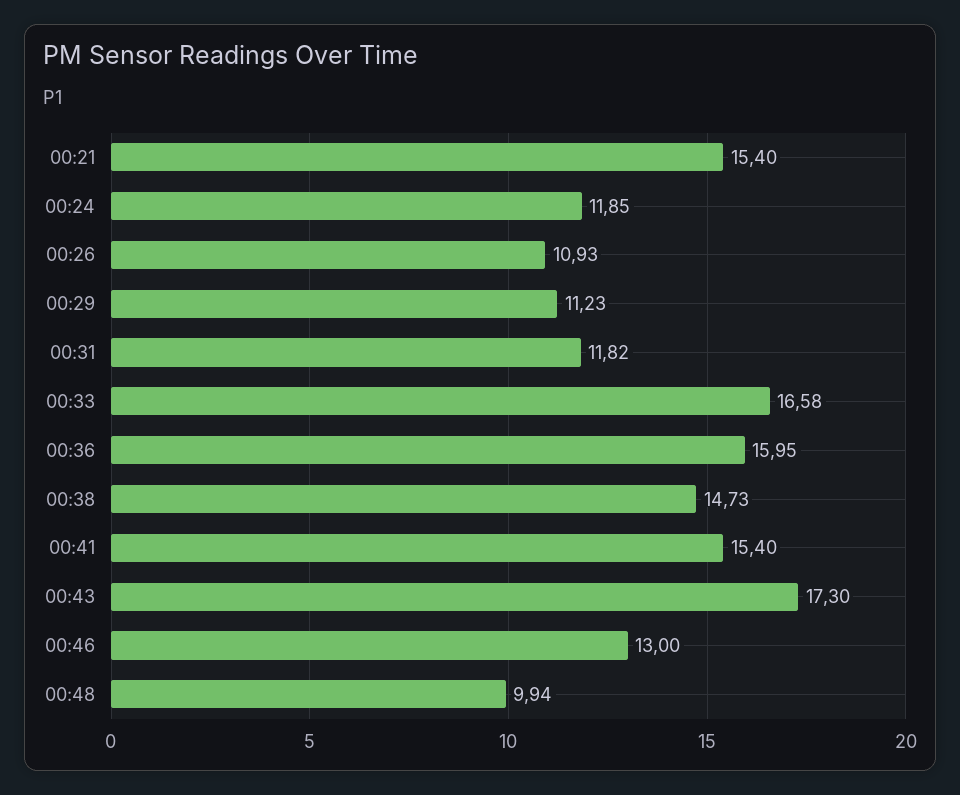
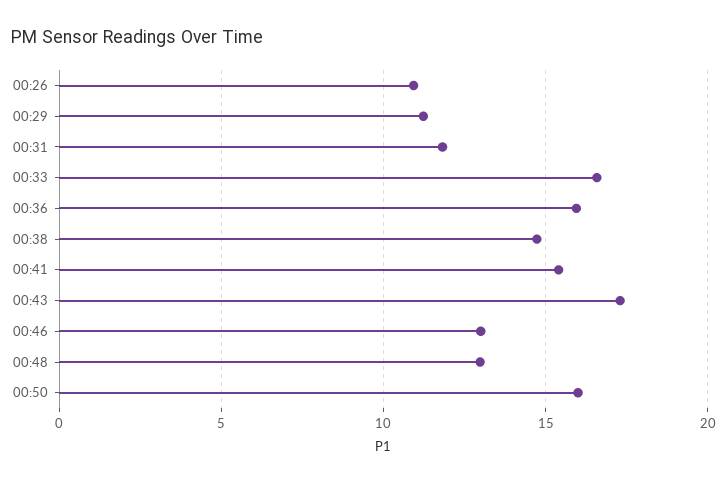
00:21: 15.4 -> none
00:24: 11.85 -> none
00:48: 9.94 -> 13
00:50: none -> 16

